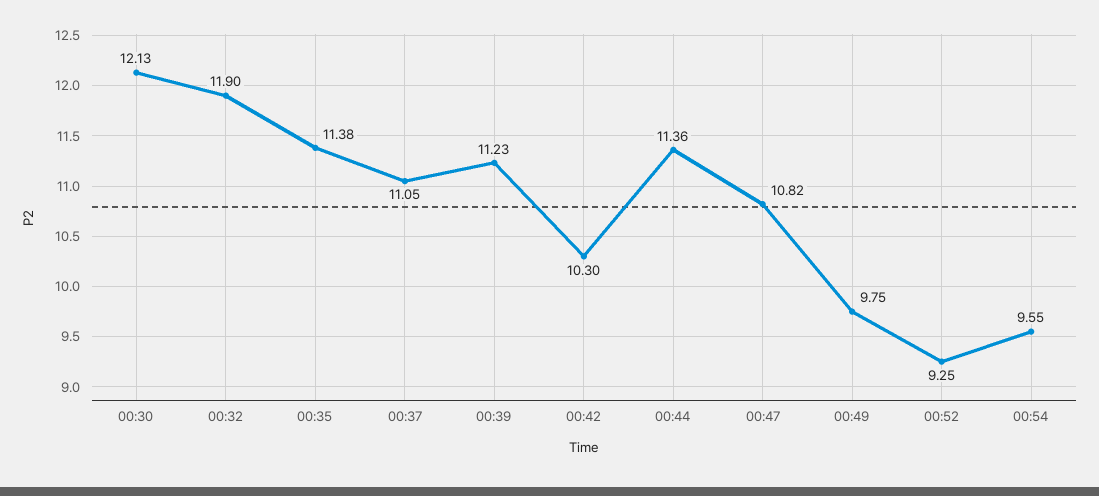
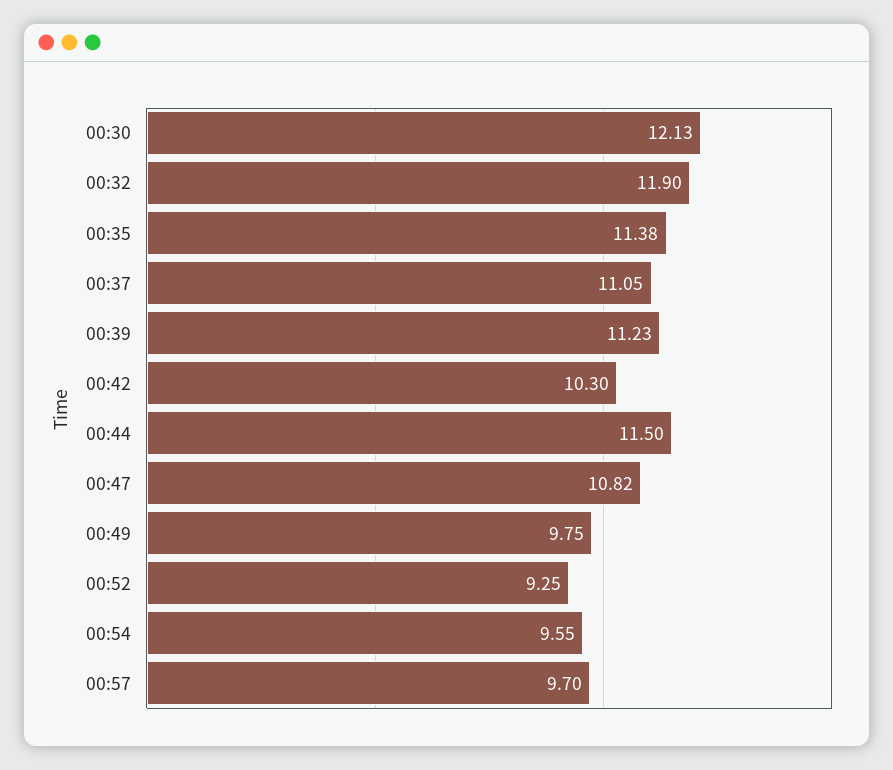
00:44: 11.36 -> 11.5
00:57: none -> 9.7

